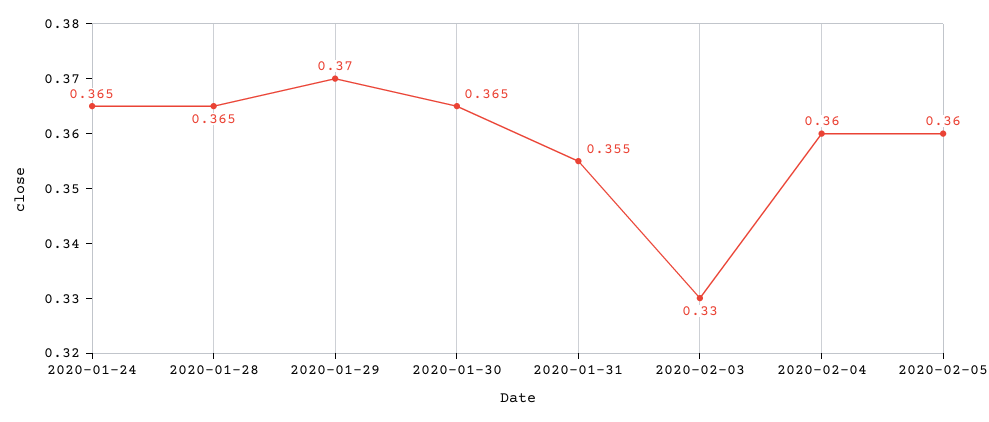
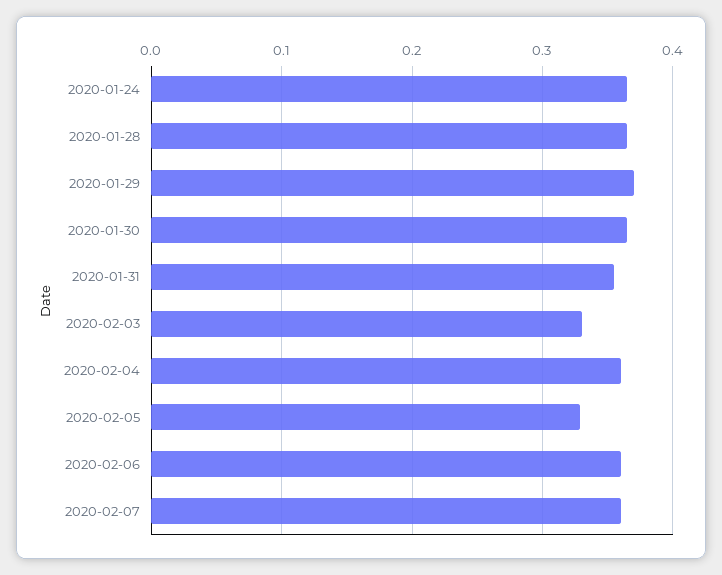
2020-02-05: 0.36 -> 0.33
2020-02-06: none -> 0.36
2020-02-07: none -> 0.36

